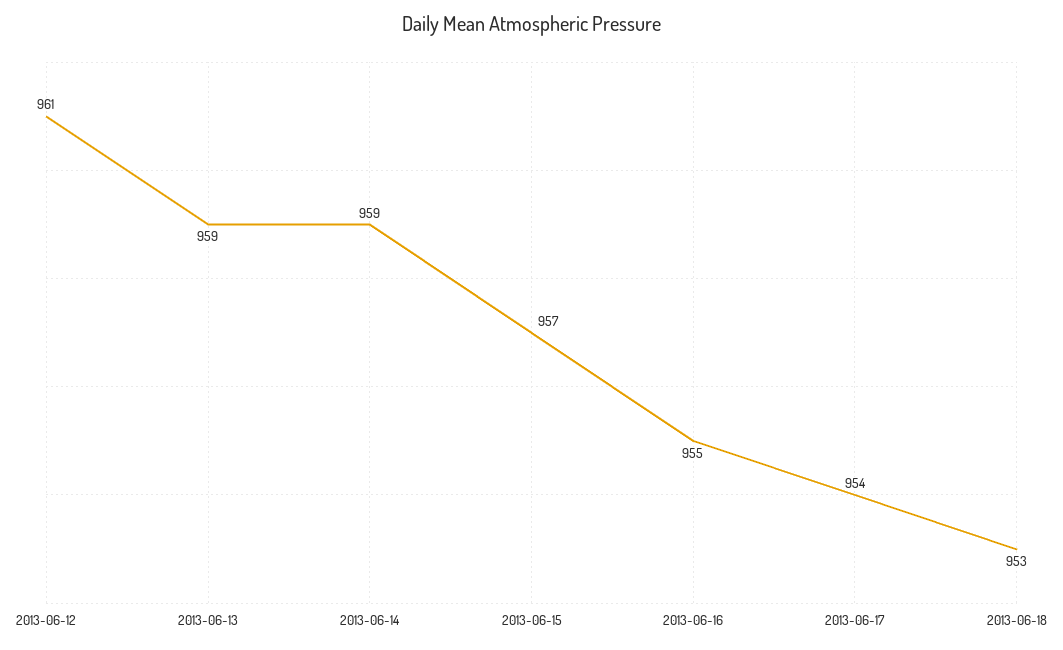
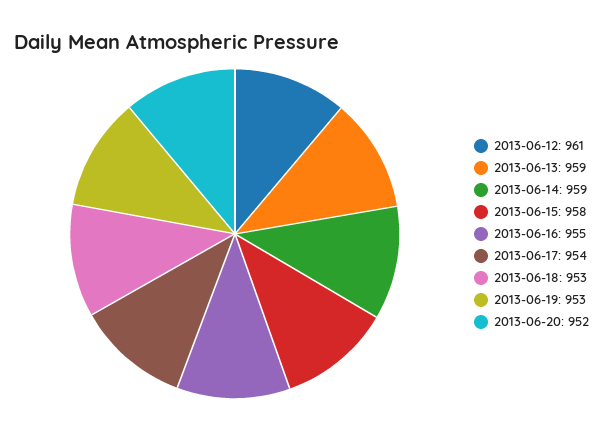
2013-06-15: 957 -> 958
2013-06-19: none -> 953
2013-06-20: none -> 952

